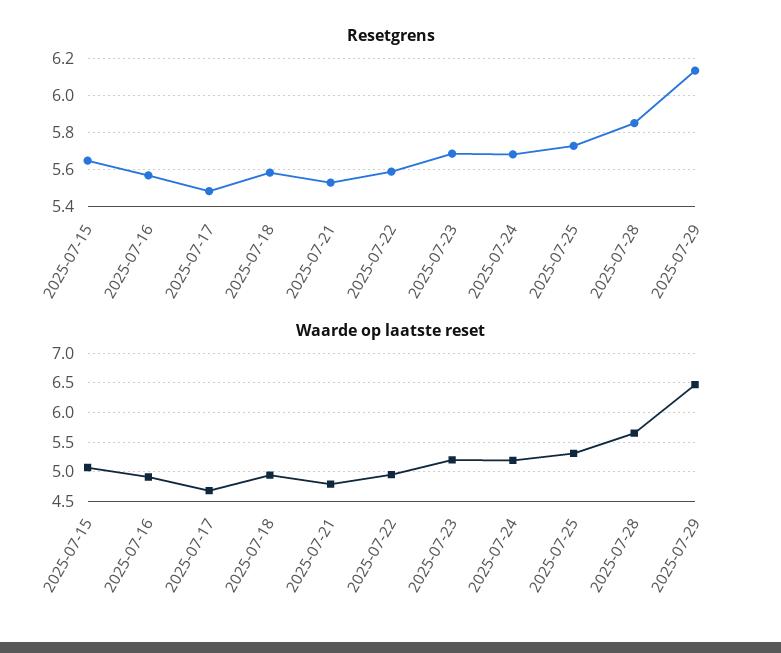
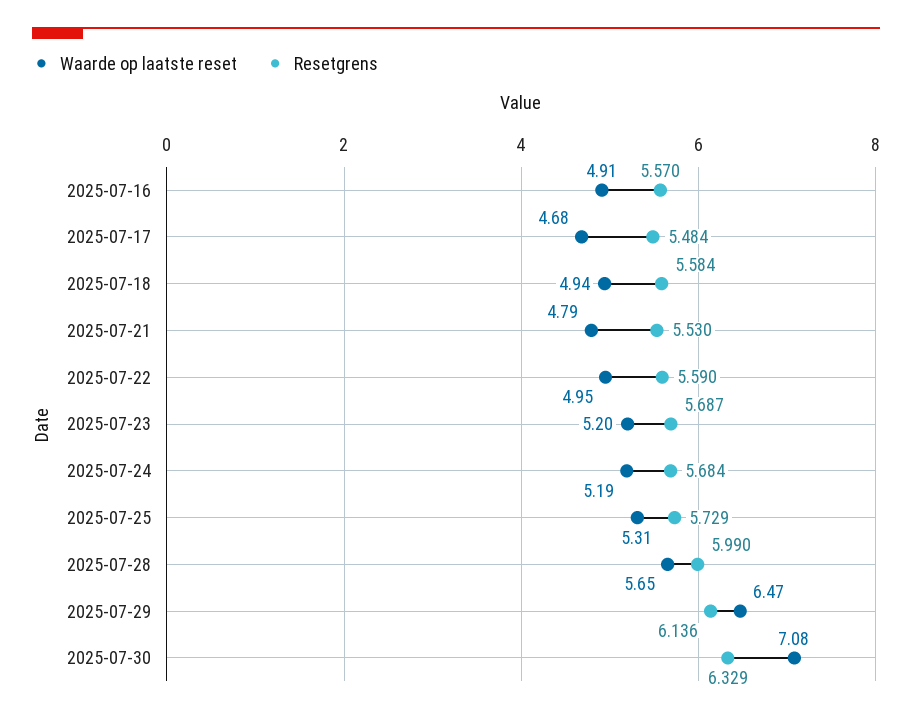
Resetgrens, 2025-07-15: 5.65 -> none
Resetgrens, 2025-07-28: 5.85 -> 5.99
Waarde op laatste reset, 2025-07-15: 5 -> none
Waarde op laatste reset, 2025-07-30: none -> 7.08
Resetgrens, 2025-07-30: none -> 6.329

